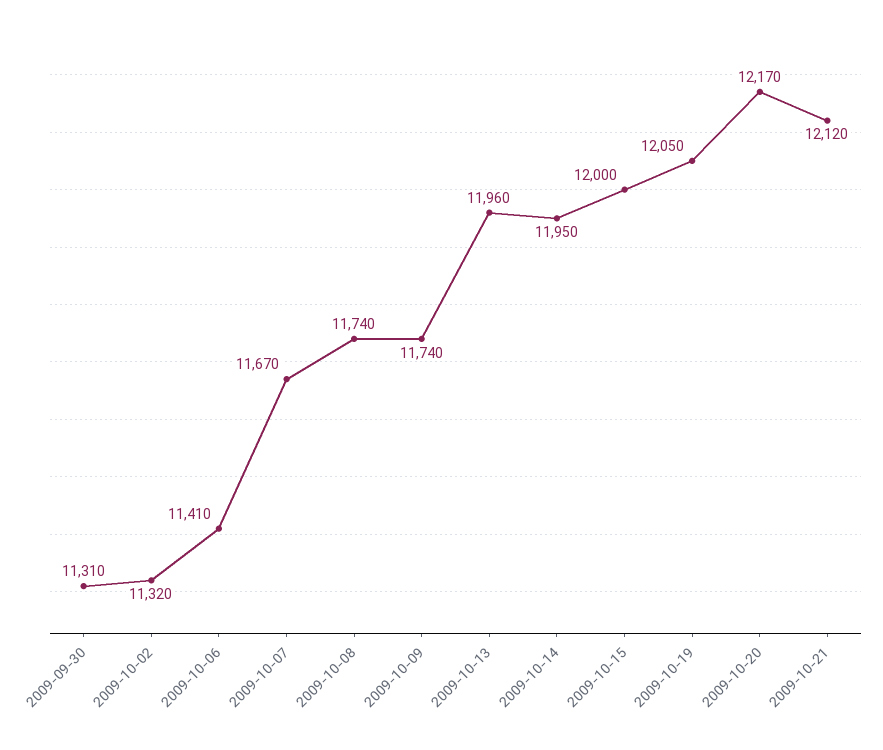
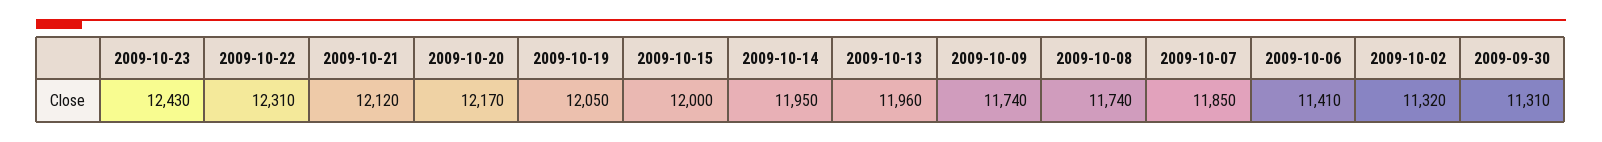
2009-10-07: 11670 -> 11850
2009-10-23: none -> 12430
2009-10-22: none -> 12310

